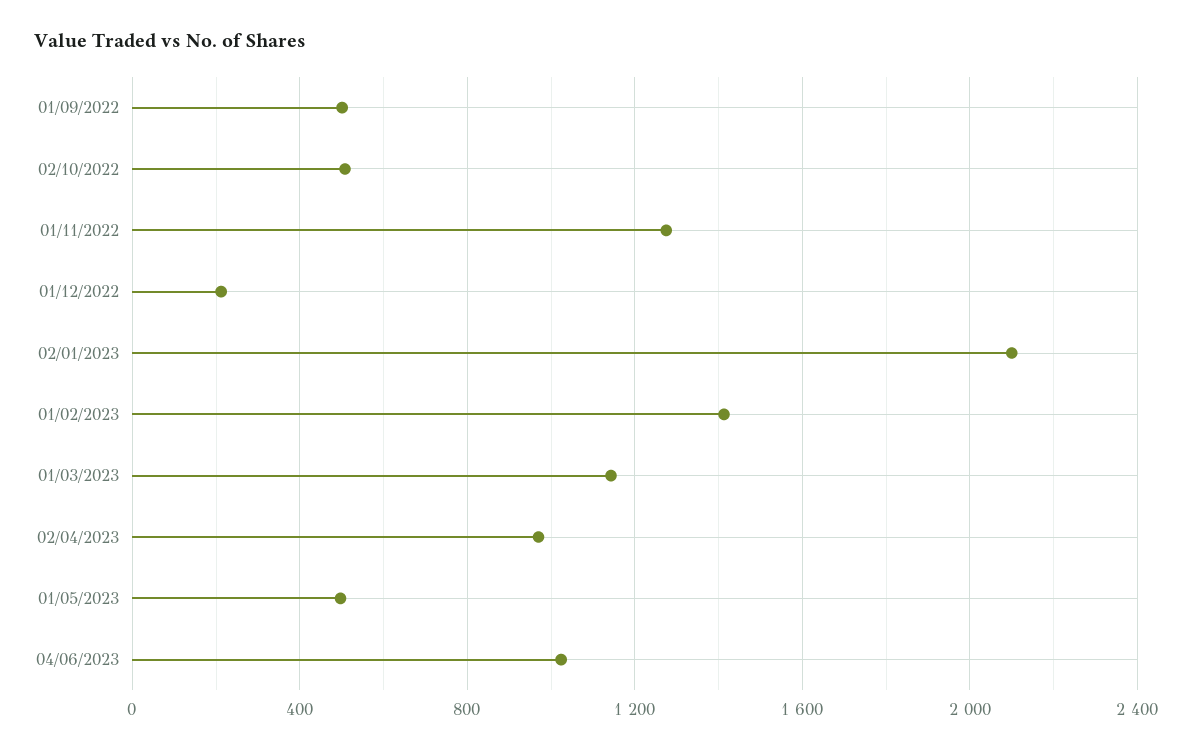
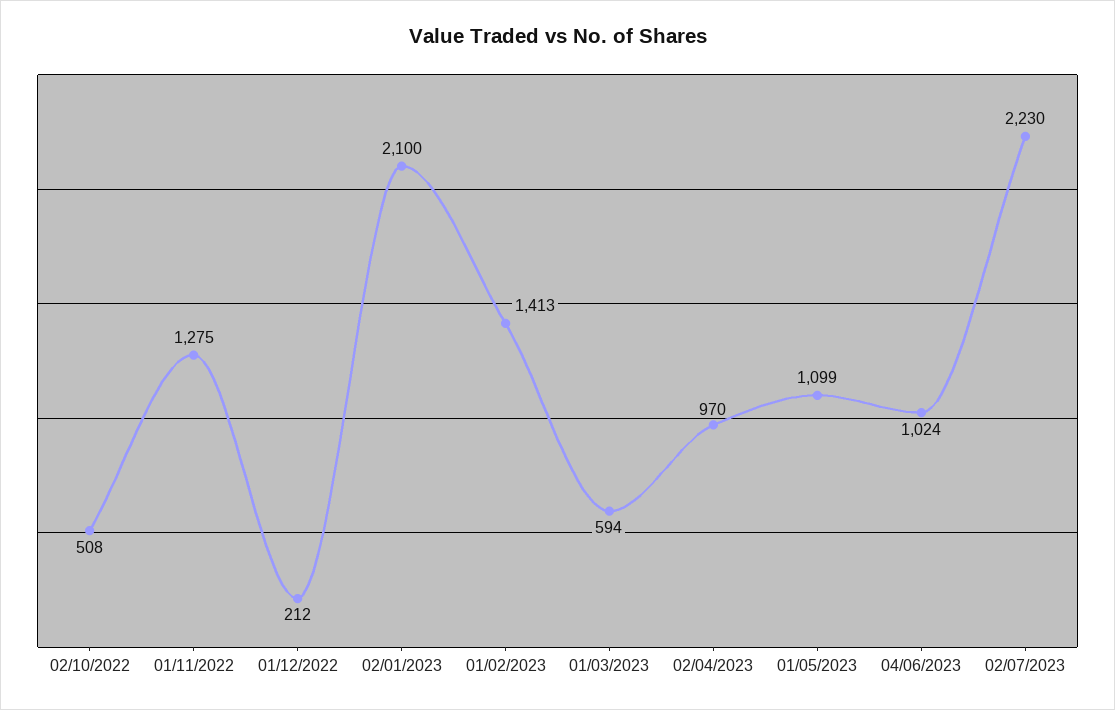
01/09/2022: 500 -> none
01/03/2023: 1150 -> 594
01/05/2023: 500 -> 1099
02/07/2023: none -> 2230

